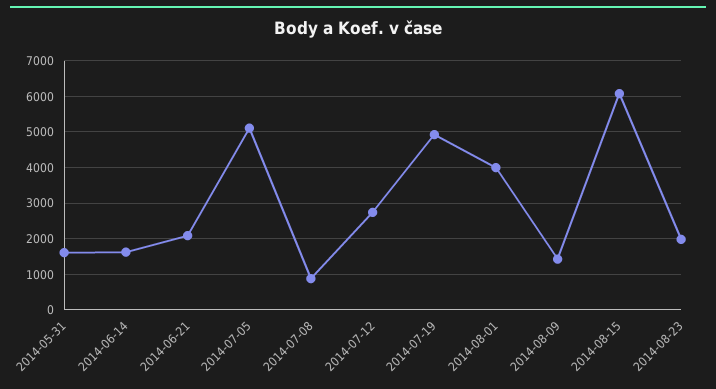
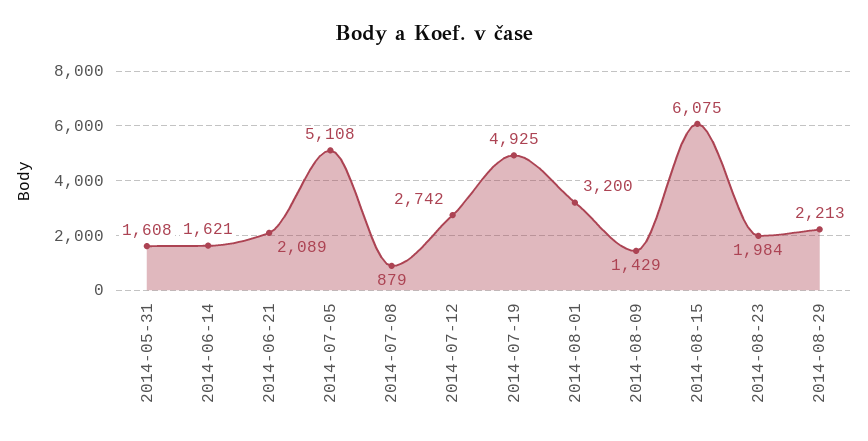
2014-08-01: 4000 -> 3200
2014-08-29: none -> 2213

